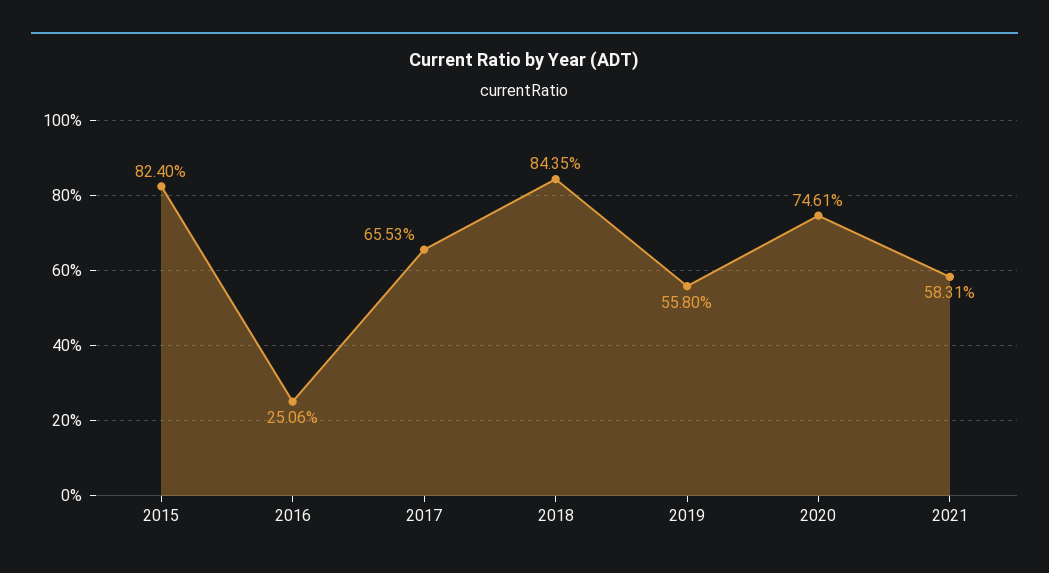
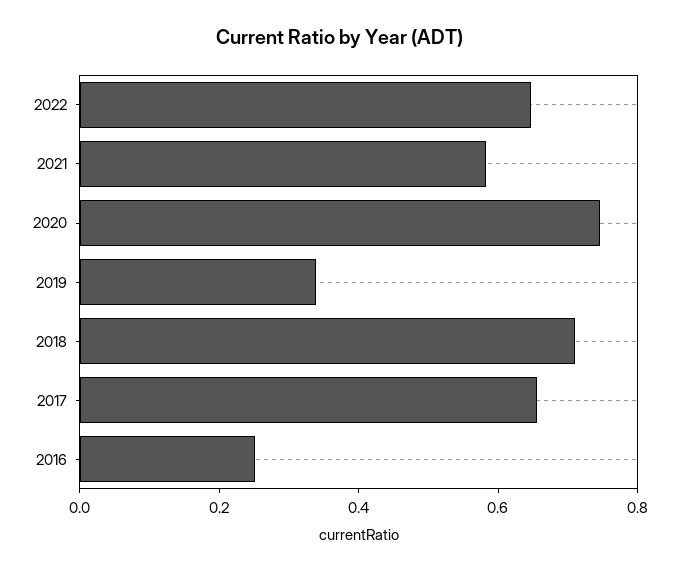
2015: 0.824 -> none
2018: 0.8435 -> 0.7
2019: 0.558 -> 0.35
2022: none -> 0.65

